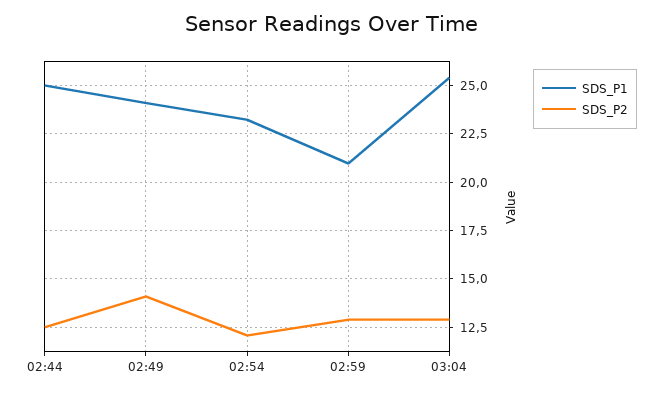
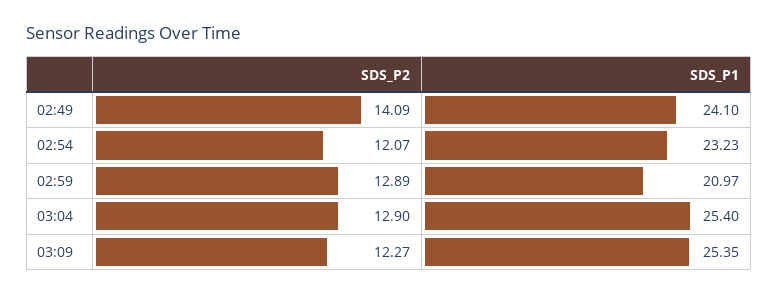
SDS_P1, 02:44: 25 -> none
SDS_P2, 02:44: 12.5 -> none
SDS_P2, 03:09: none -> 12.27
SDS_P1, 03:09: none -> 25.35

